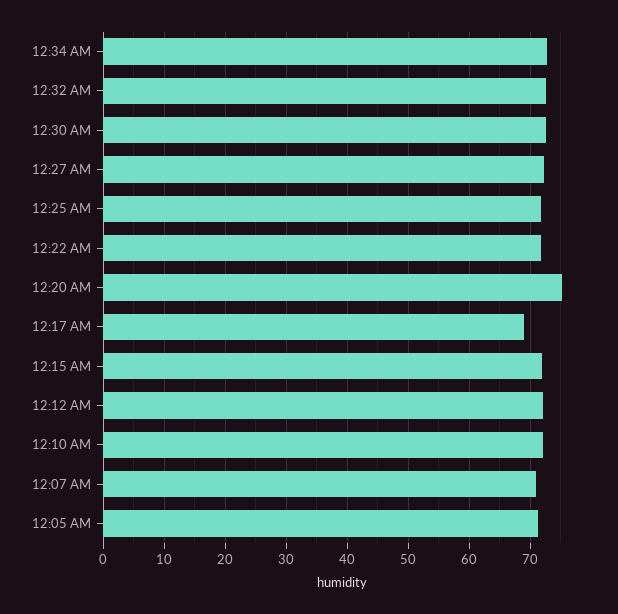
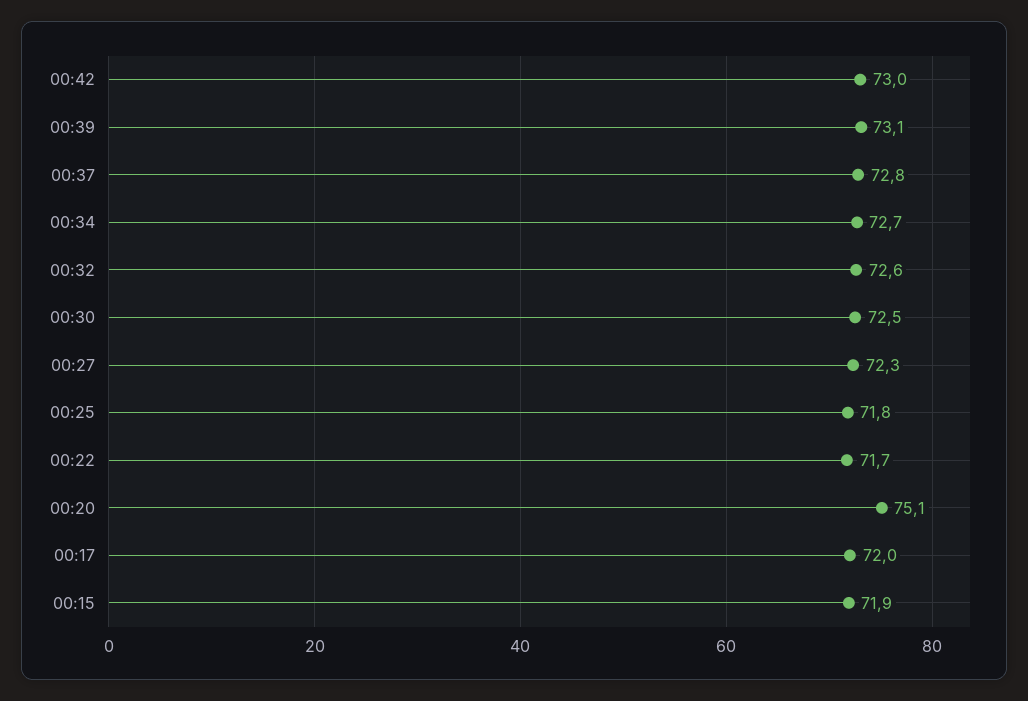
12:17 AM: 69 -> 72
12:12 AM: 72 -> none
12:10 AM: 72 -> none
12:07 AM: 71 -> none
12:05 AM: 71 -> none
00:42: none -> 73
00:39: none -> 73.1
00:37: none -> 72.8

